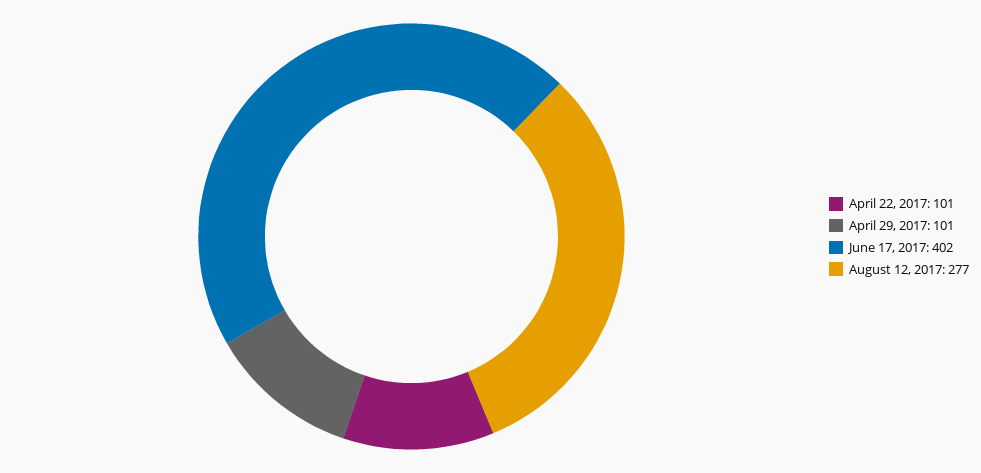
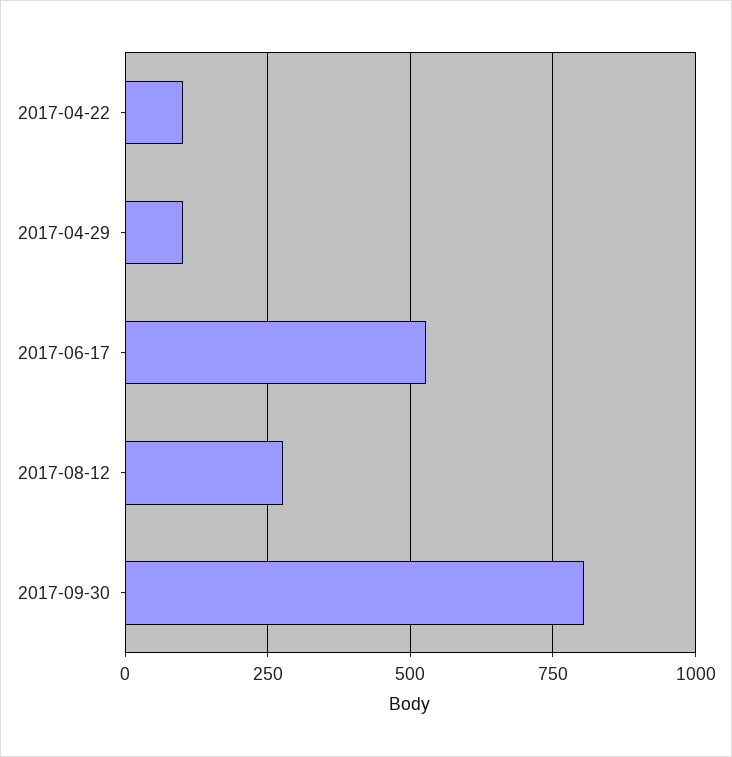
June 17, 2017: 402 -> 525
2017-09-30: none -> 800

